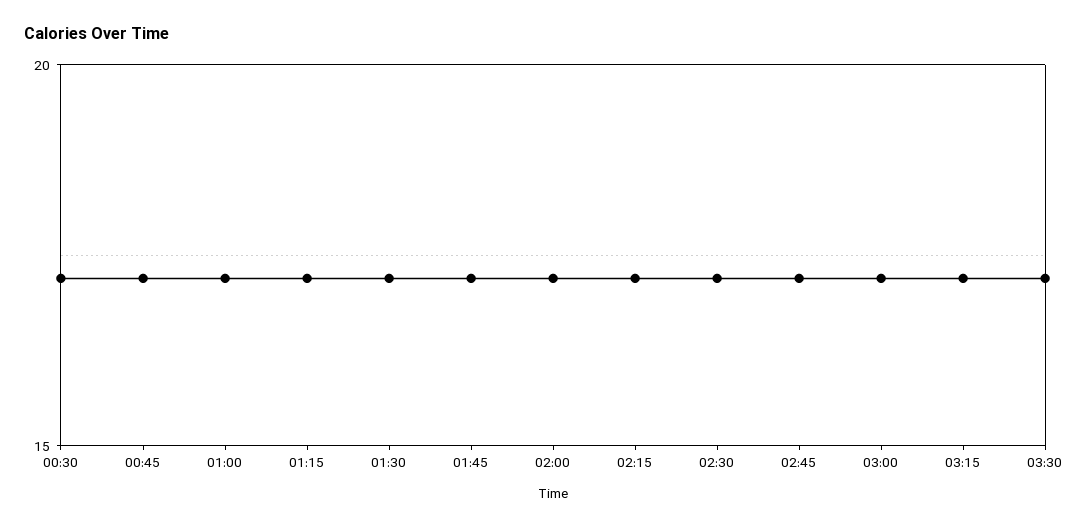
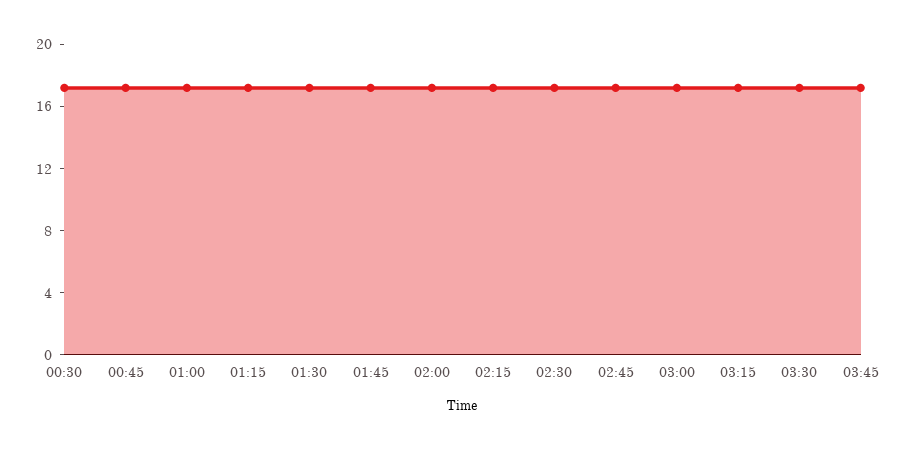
03:45: none -> 17

